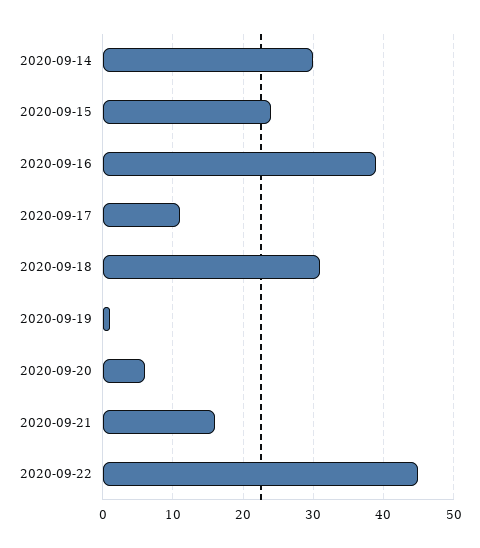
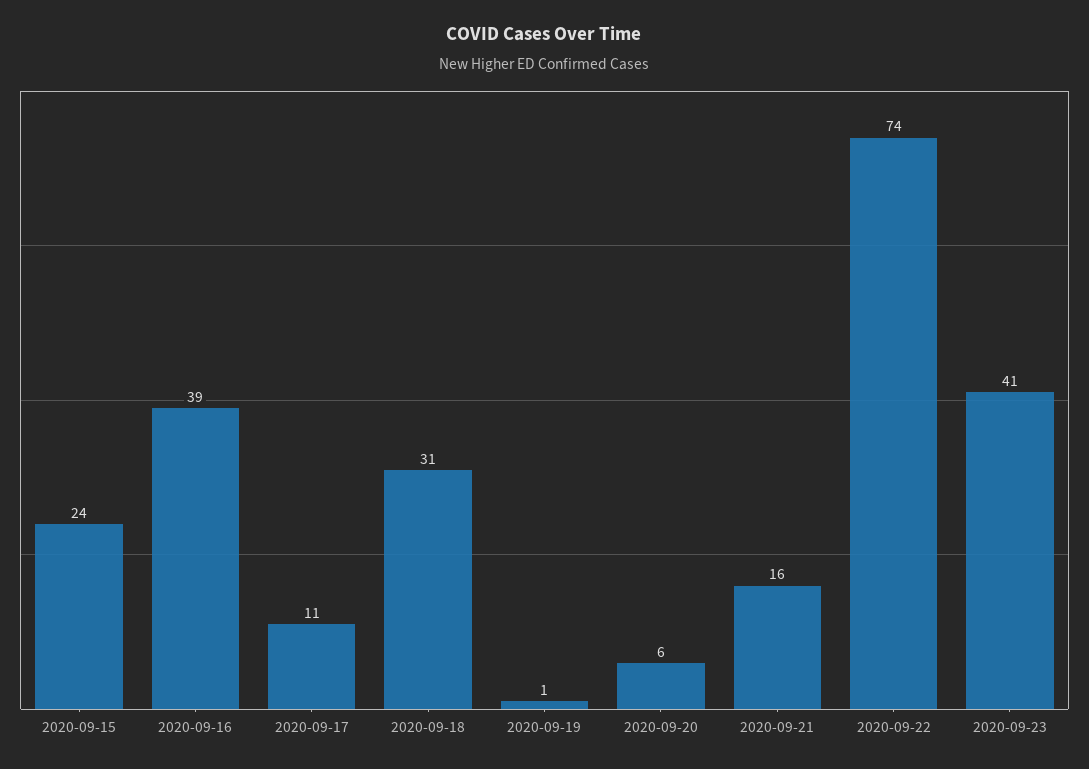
2020-09-14: 30 -> none
2020-09-22: 45 -> 74
2020-09-23: none -> 41

